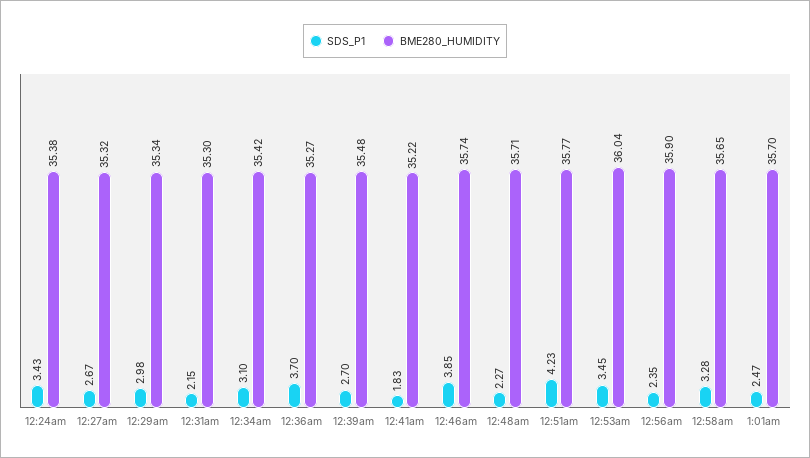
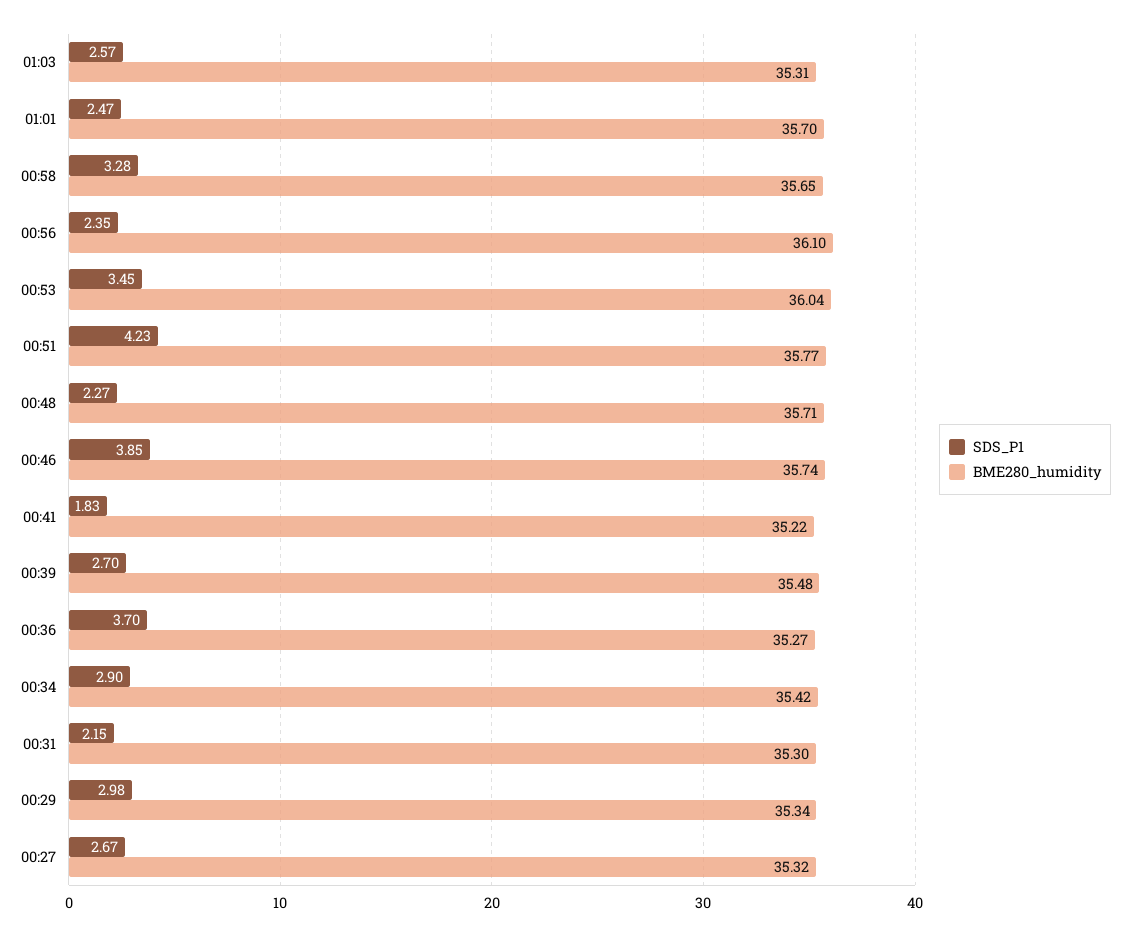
SDS_P1, 12:24am: 3.43 -> none
BME280_HUMIDITY, 12:24am: 35.38 -> none
SDS_P1, 12:34am: 3.1 -> 2.9
BME280_HUMIDITY, 12:56am: 35.9 -> 36.1
SDS_P1, 01:03: none -> 2.57
BME280_HUMIDITY, 01:03: none -> 35.31

